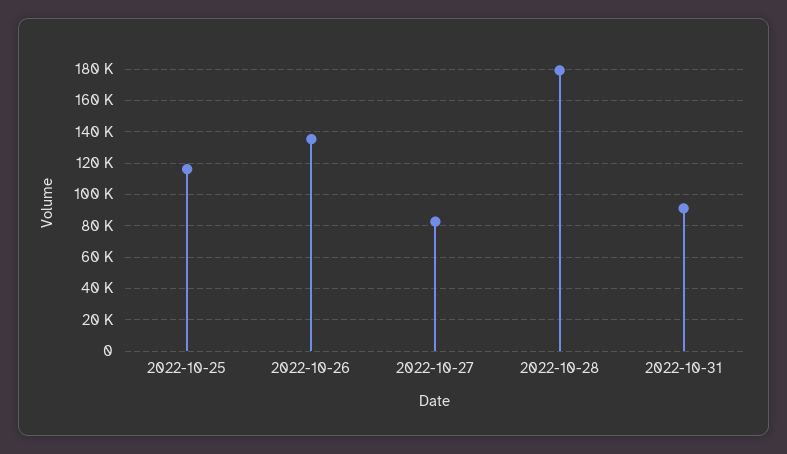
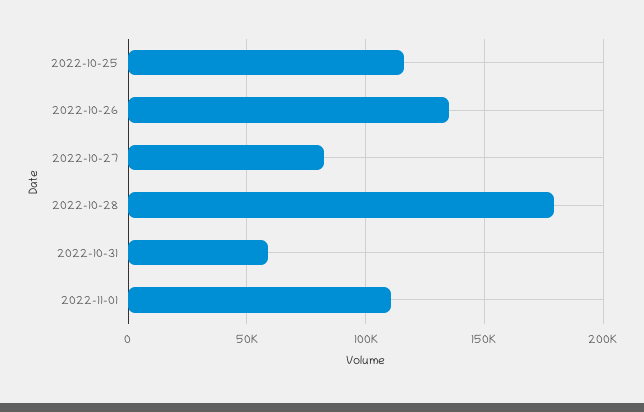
2022-10-31: 90000 -> 60000
2022-11-01: none -> 110000

